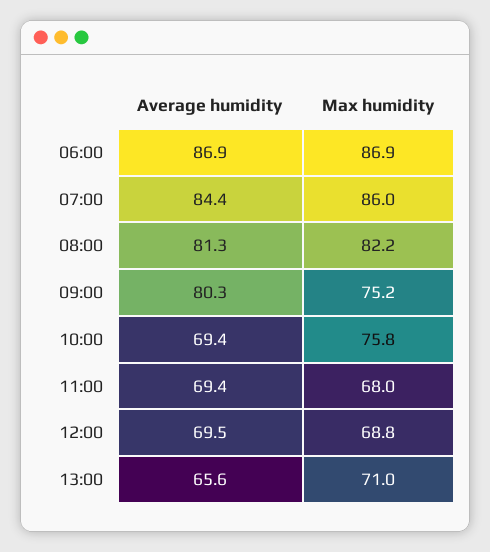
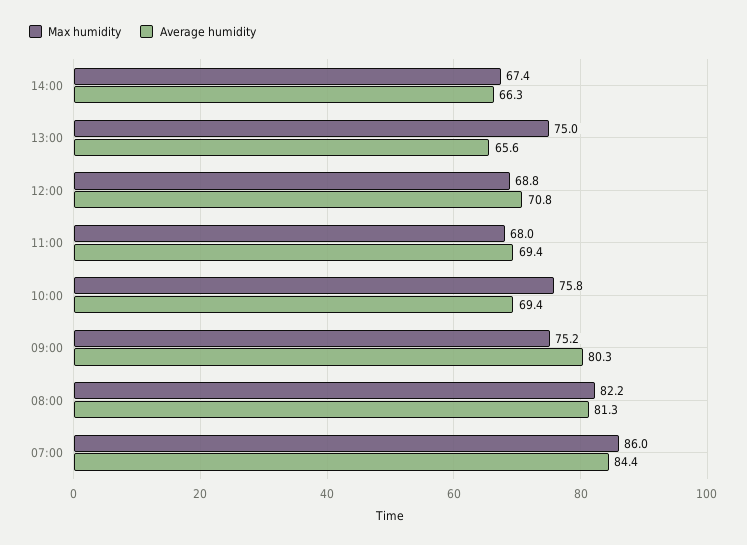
Average humidity, 06:00: 86.9 -> none
Max humidity, 06:00: 86.9 -> none
Average humidity, 12:00: 69.5 -> 70.8
Max humidity, 13:00: 71 -> 75
Max humidity, 14:00: none -> 67.4
Average humidity, 14:00: none -> 66.3

